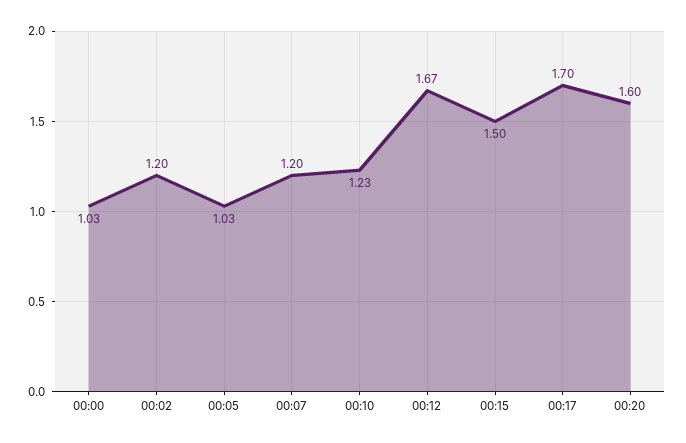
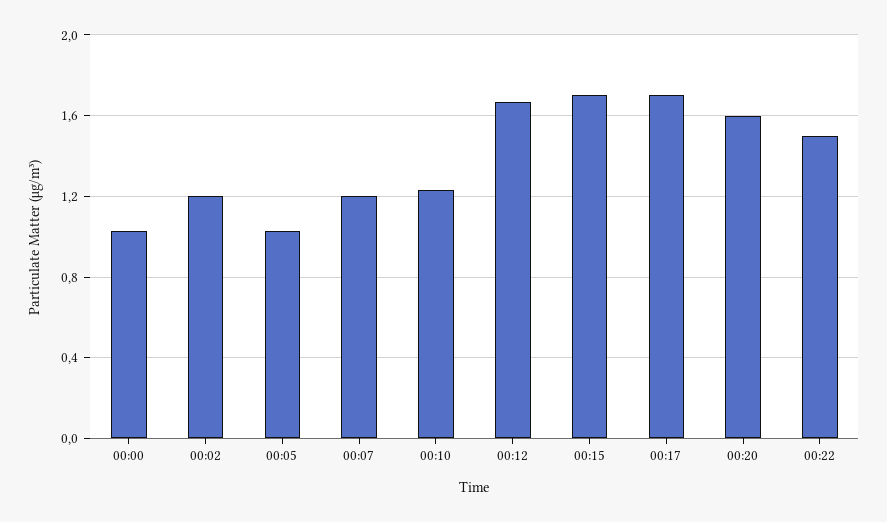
00:15: 1.5 -> 1.7
00:22: none -> 1.5

